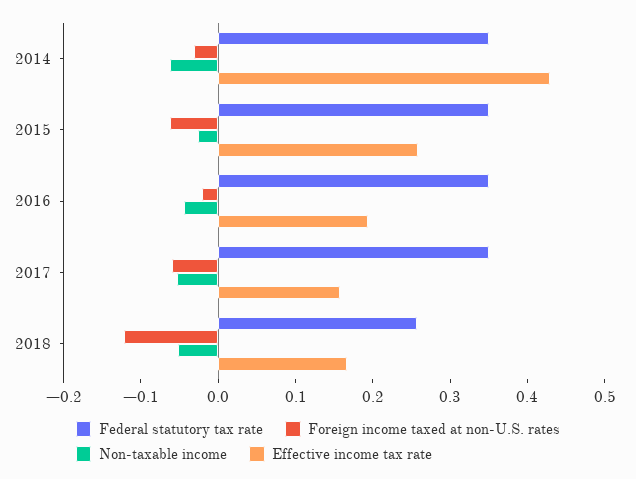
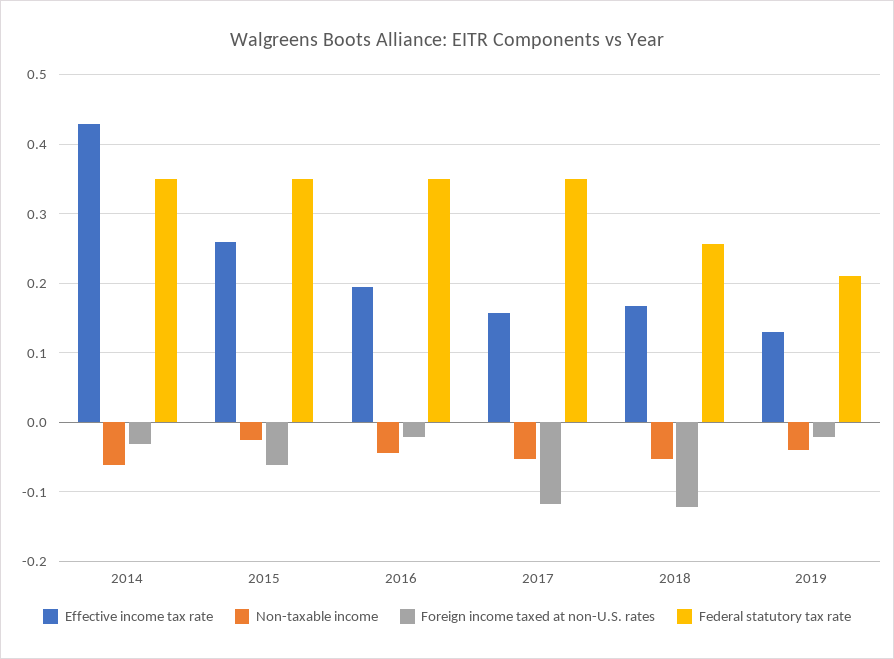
Foreign income taxed at non-U.S. rates, 2017: -0.06 -> -0.12
Effective income tax rate, 2019: none -> 0.13
Non-taxable income, 2019: none -> -0.04
Foreign income taxed at non-U.S. rates, 2019: none -> -0.02
Federal statutory tax rate, 2019: none -> 0.21

